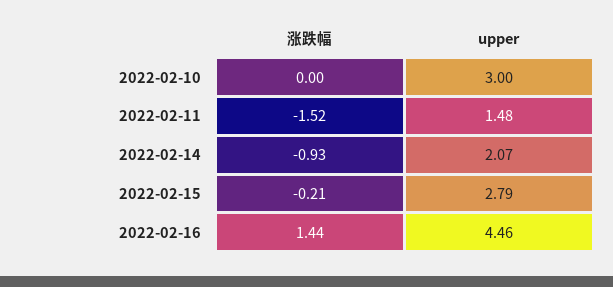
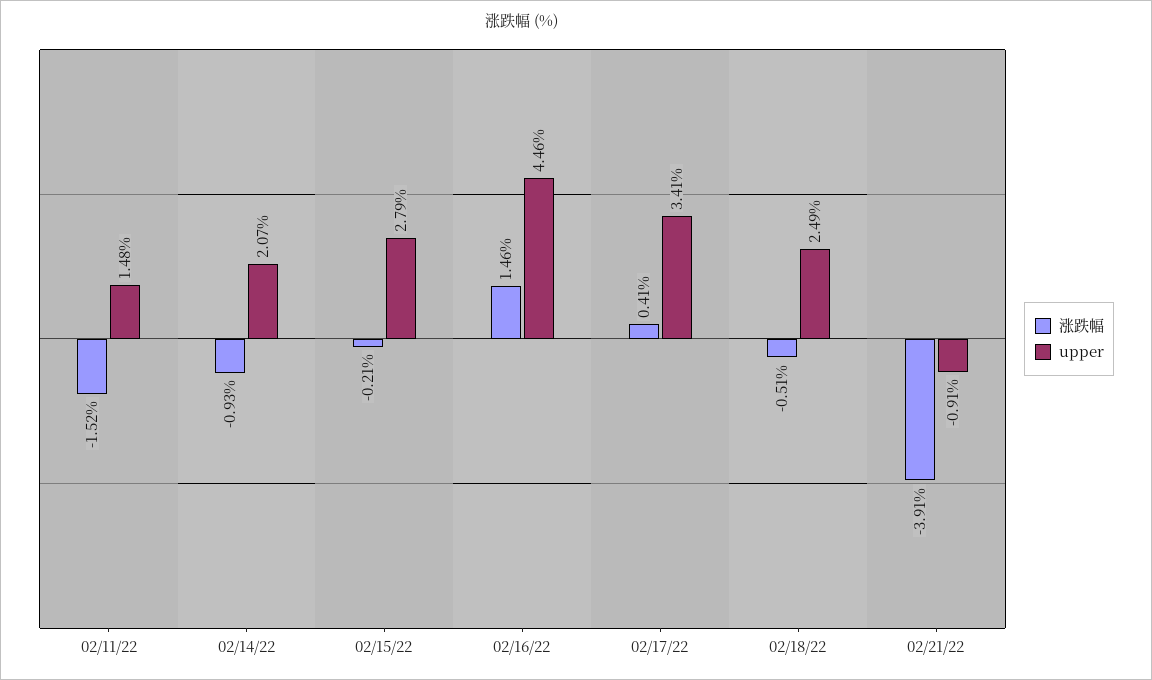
涨跌幅, 2022-02-10: 0 -> none
upper, 2022-02-10: 3 -> none
涨跌幅, 2022-02-16: 1.44 -> 1.46
涨跌幅, 02/17/22: none -> 0.41
upper, 02/17/22: none -> 3.41
涨跌幅, 02/18/22: none -> -0.51
upper, 02/18/22: none -> 2.49
涨跌幅, 02/21/22: none -> -3.91
upper, 02/21/22: none -> -0.91

